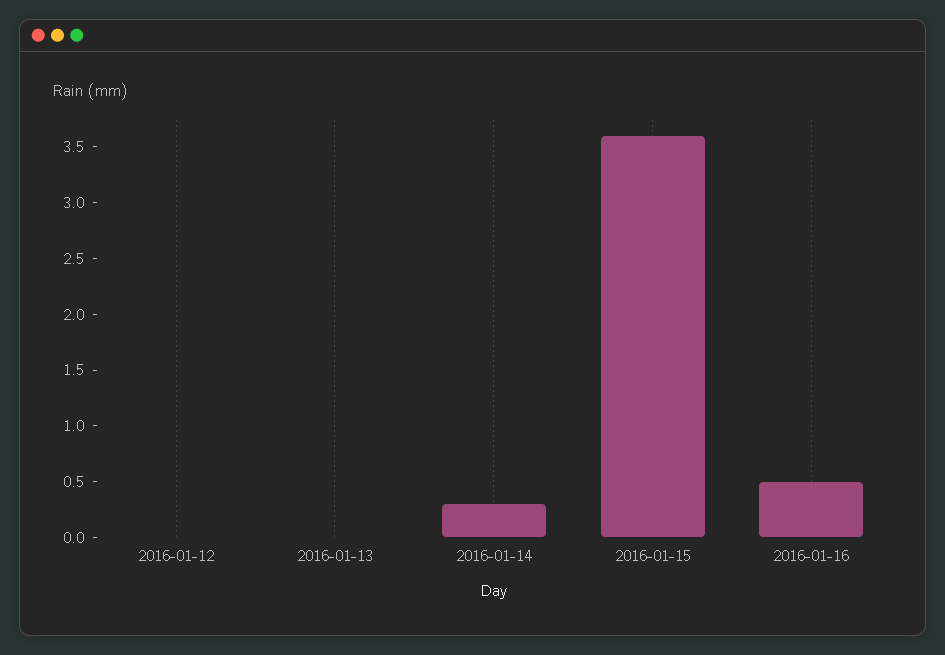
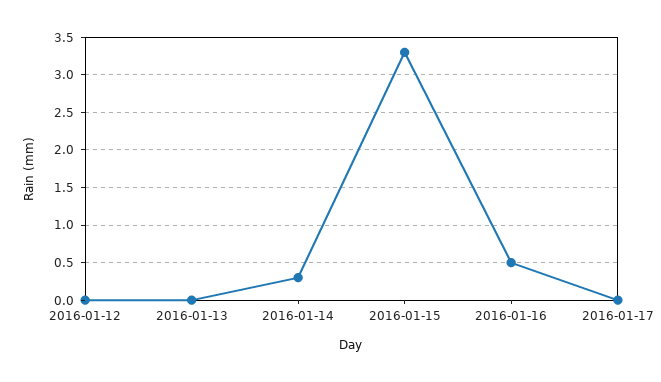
2016-01-15: 3.6 -> 3.3
2016-01-17: none -> 0

